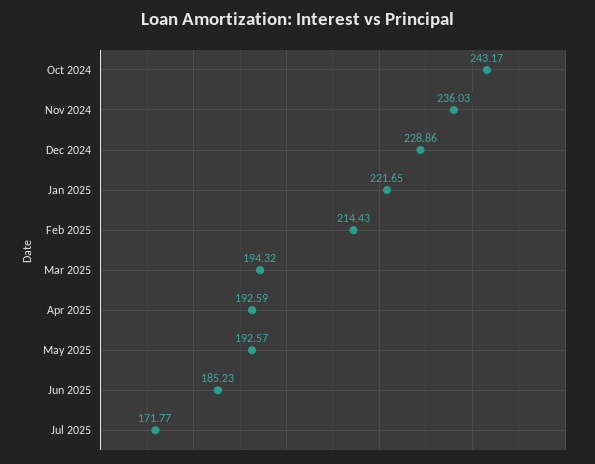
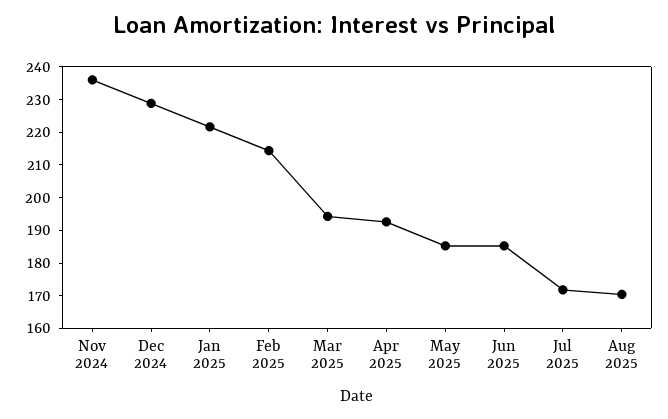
Oct 2024: 243.17 -> none
May 2025: 192.57 -> 185
Aug 2025: none -> 170

